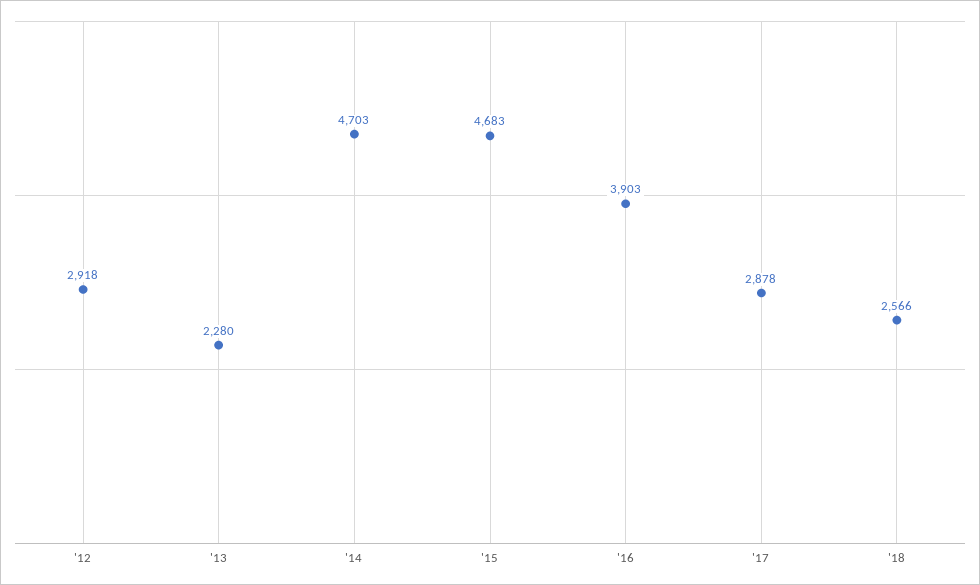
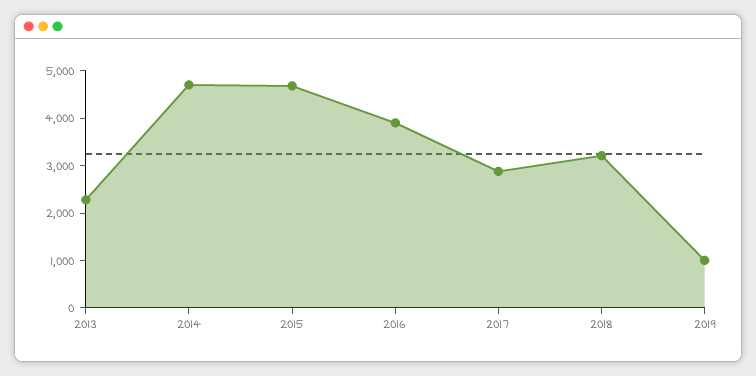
'12: 2918 -> none
'18: 2566 -> 3200
2019: none -> 1000

